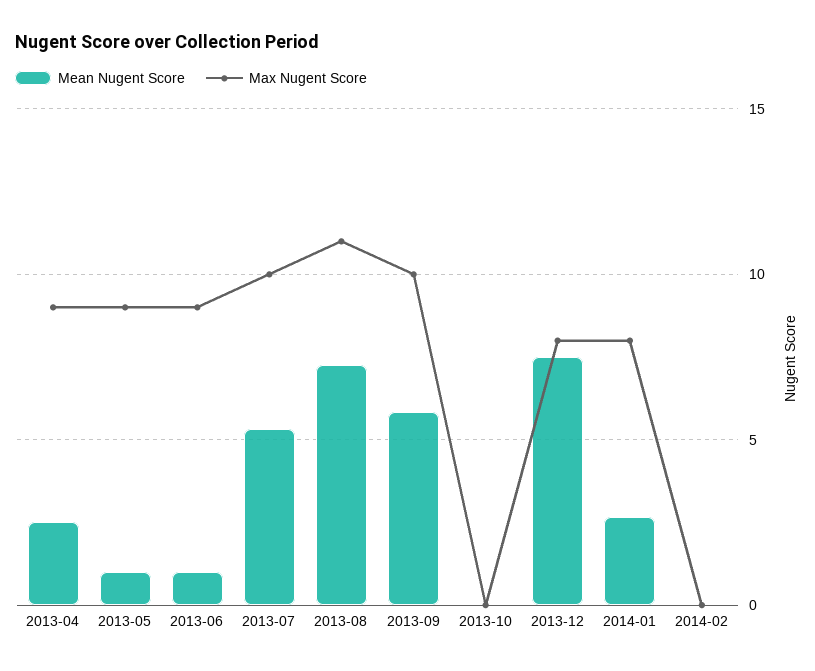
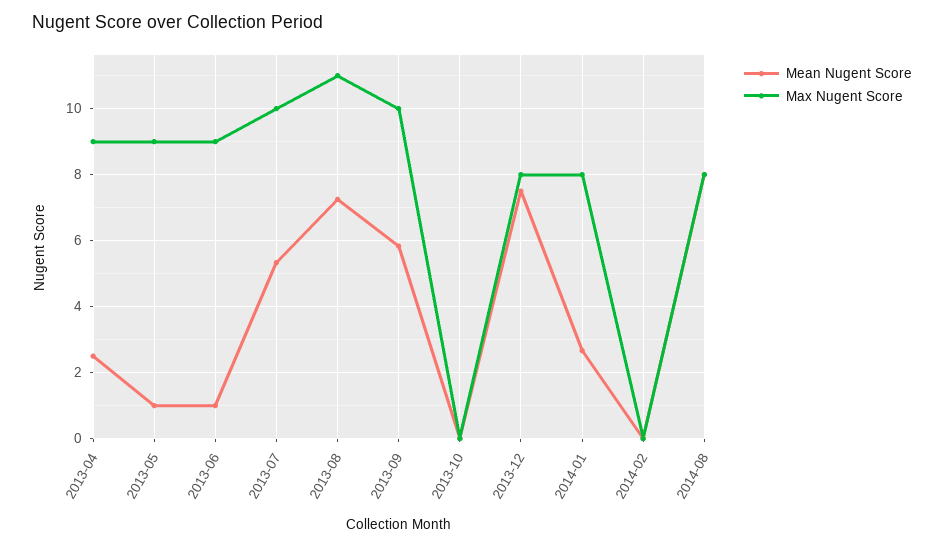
Mean Nugent Score, 2014-08: none -> 8
Max Nugent Score, 2014-08: none -> 8

